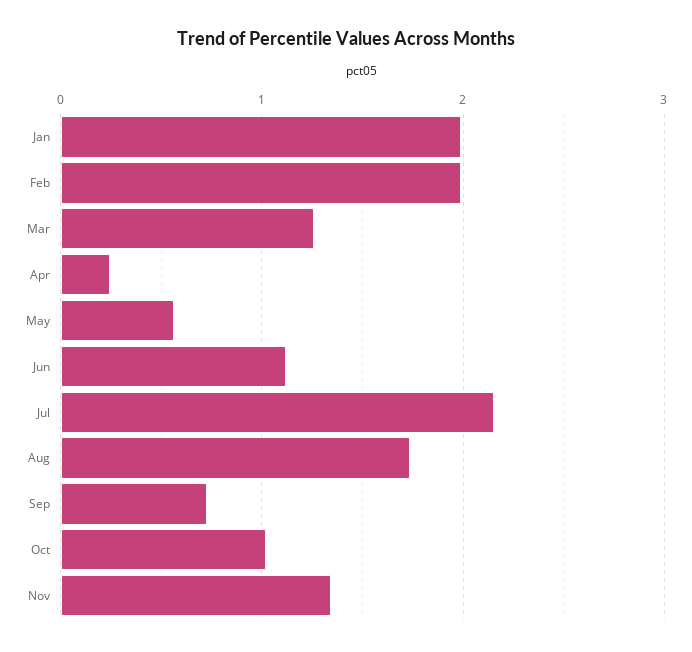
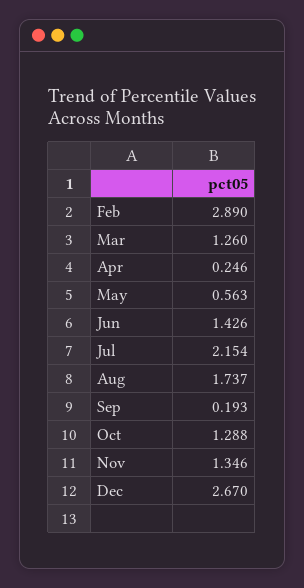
Jan: 2 -> none
Feb: 2 -> 2.89
Jun: 1.1 -> 1.426
Sep: 0.7 -> 0.193
Oct: 1 -> 1.288
Dec: none -> 2.67

